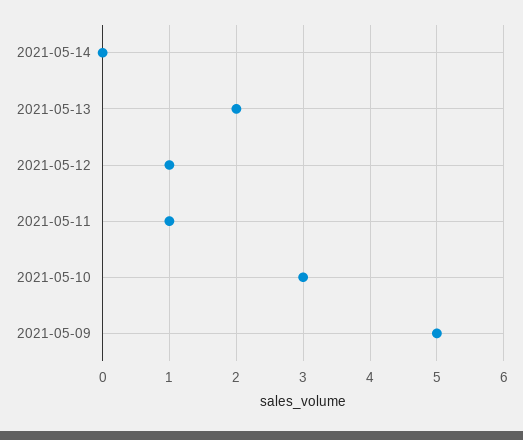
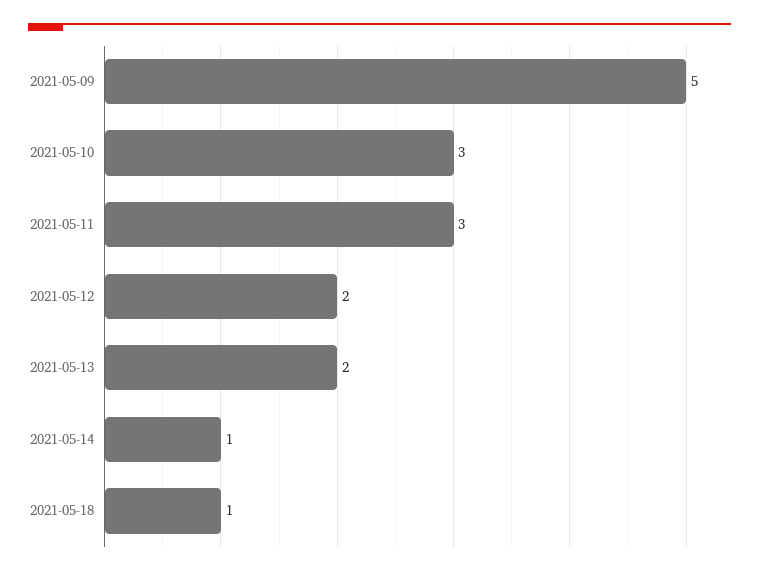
2021-05-14: 0 -> 1
2021-05-12: 1 -> 2
2021-05-11: 1 -> 3
2021-05-18: none -> 1

